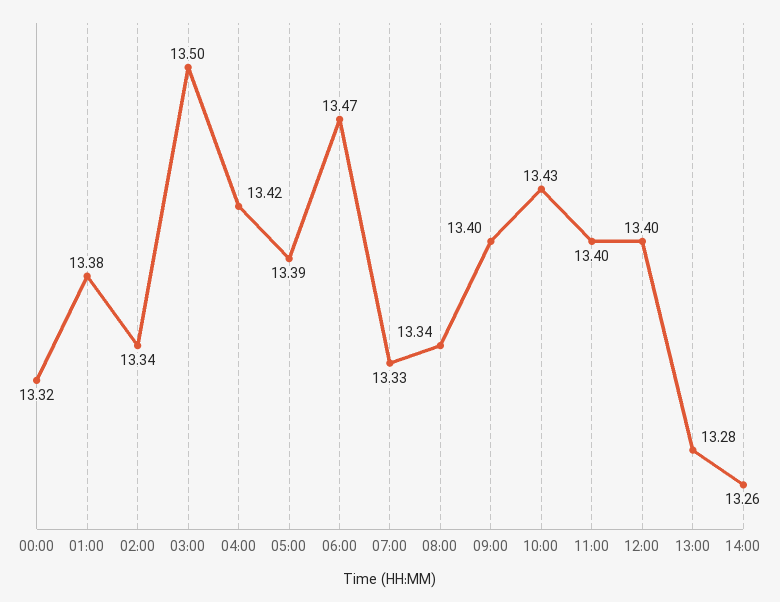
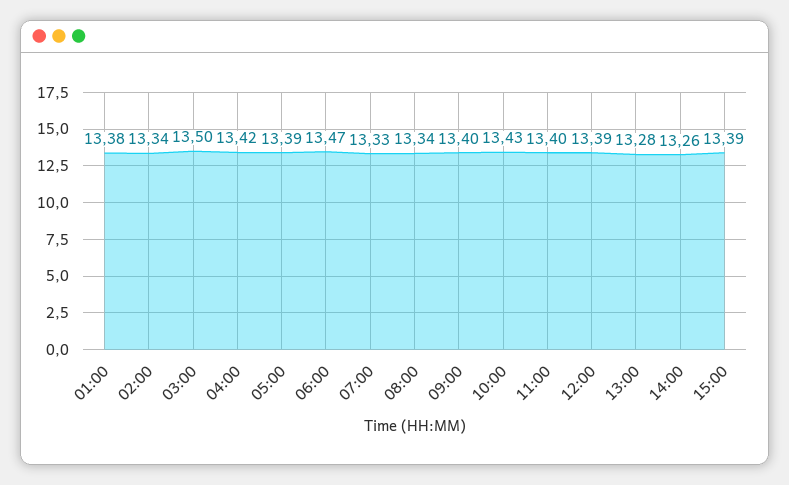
00:00: 13.32 -> none
12:00: 13.4 -> 13.39
15:00: none -> 13.39

